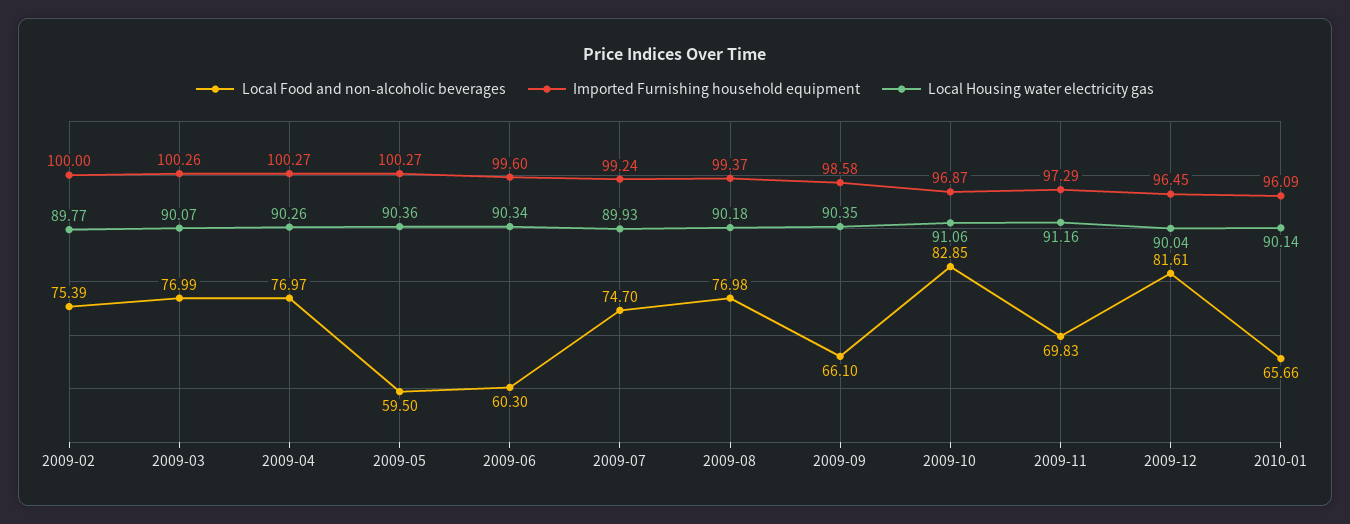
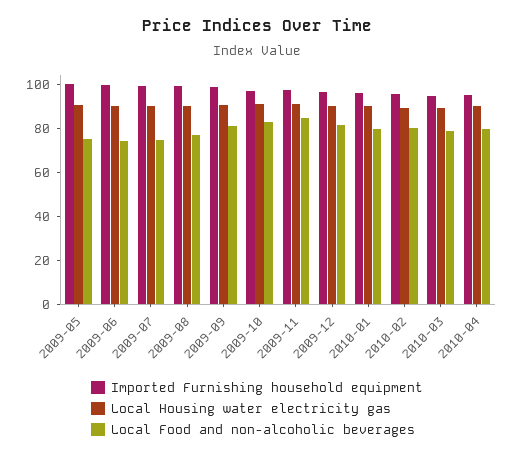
Local Food and non-alcoholic beverages, 2009-02: 75.39 -> none
Imported Furnishing household equipment, 2009-02: 100 -> none
Local Housing water electricity gas, 2009-02: 89.77 -> none
Local Food and non-alcoholic beverages, 2009-03: 76.99 -> none
Imported Furnishing household equipment, 2009-03: 100.26 -> none
Local Housing water electricity gas, 2009-03: 90.07 -> none
Local Food and non-alcoholic beverages, 2009-04: 76.97 -> none
Imported Furnishing household equipment, 2009-04: 100.27 -> none
Local Housing water electricity gas, 2009-04: 90.26 -> none
Local Food and non-alcoholic beverages, 2009-05: 59.5 -> 75
Local Food and non-alcoholic beverages, 2009-06: 60.3 -> 75
Local Food and non-alcoholic beverages, 2009-09: 66.1 -> 80
Local Food and non-alcoholic beverages, 2009-11: 69.83 -> 85
Local Food and non-alcoholic beverages, 2010-01: 65.66 -> 80
Imported Furnishing household equipment, 2010-02: none -> 95
Local Housing water electricity gas, 2010-02: none -> 90
Local Food and non-alcoholic beverages, 2010-02: none -> 80
Imported Furnishing household equipment, 2010-03: none -> 95
Local Housing water electricity gas, 2010-03: none -> 90
Local Food and non-alcoholic beverages, 2010-03: none -> 80
Imported Furnishing household equipment, 2010-04: none -> 95
Local Housing water electricity gas, 2010-04: none -> 90
Local Food and non-alcoholic beverages, 2010-04: none -> 80

